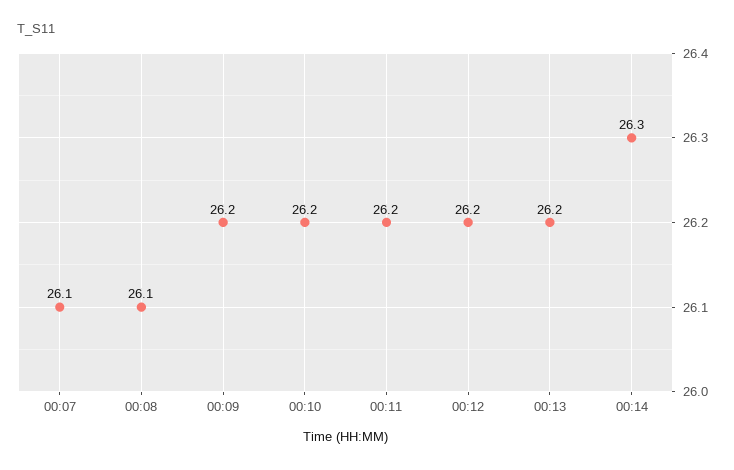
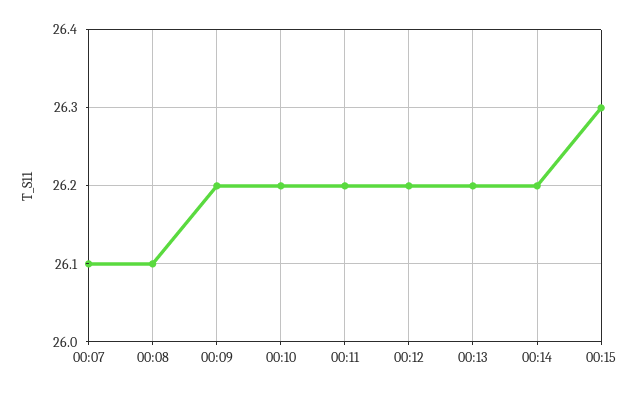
00:14: 26.3 -> 26.2
00:15: none -> 26.3

